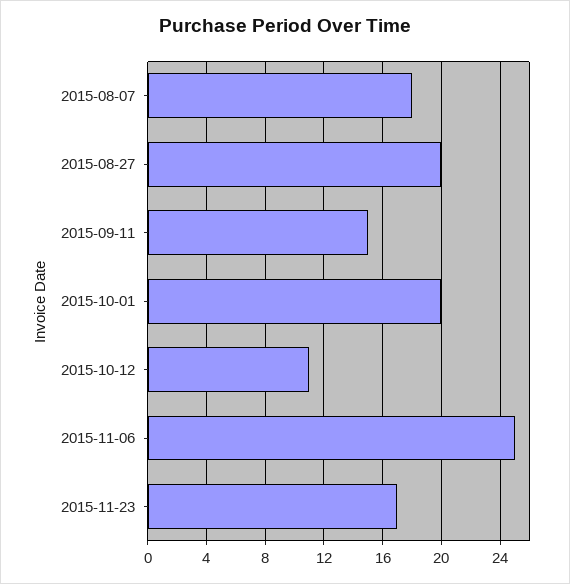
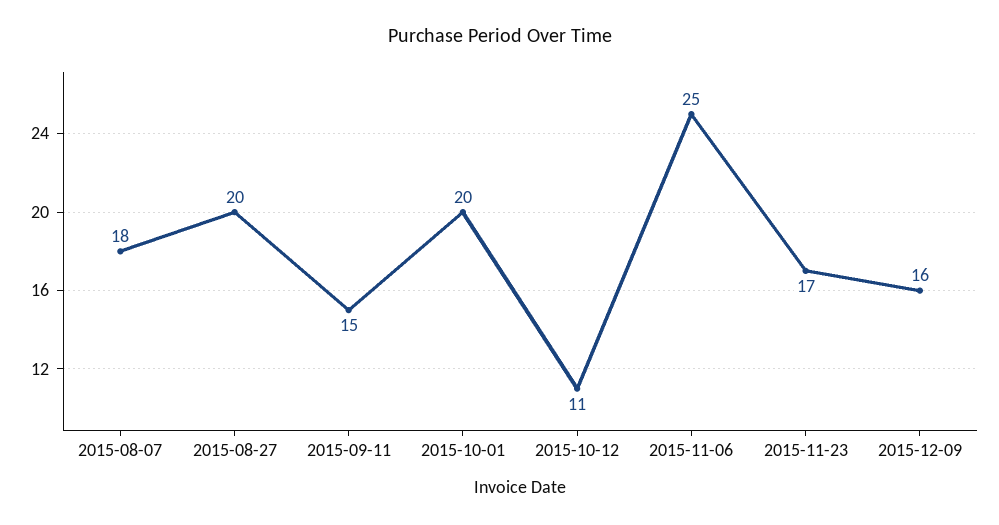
2015-12-09: none -> 16

